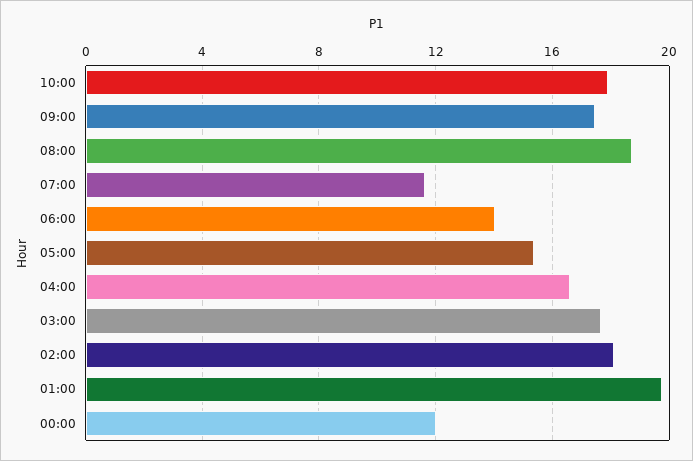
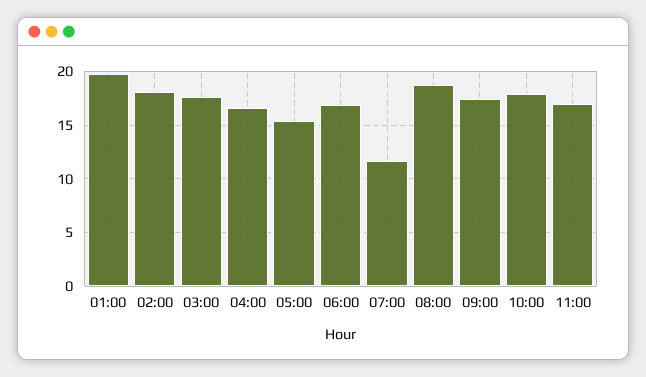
06:00: 14 -> 17
00:00: 12 -> none
11:00: none -> 17

